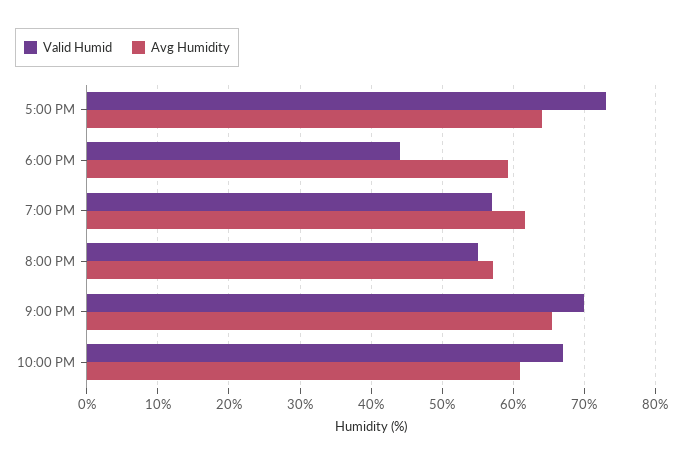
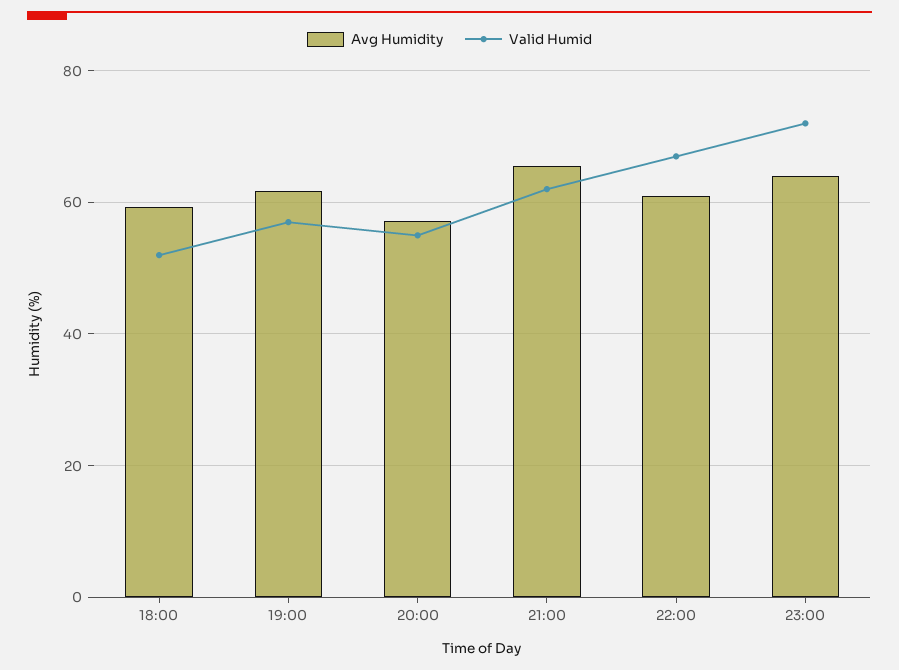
Valid Humid, 5:00 PM: 73 -> none
Avg Humidity, 5:00 PM: 64 -> none
Valid Humid, 6:00 PM: 44 -> 52
Valid Humid, 9:00 PM: 70 -> 62
Avg Humidity, 23:00: none -> 64
Valid Humid, 23:00: none -> 72

